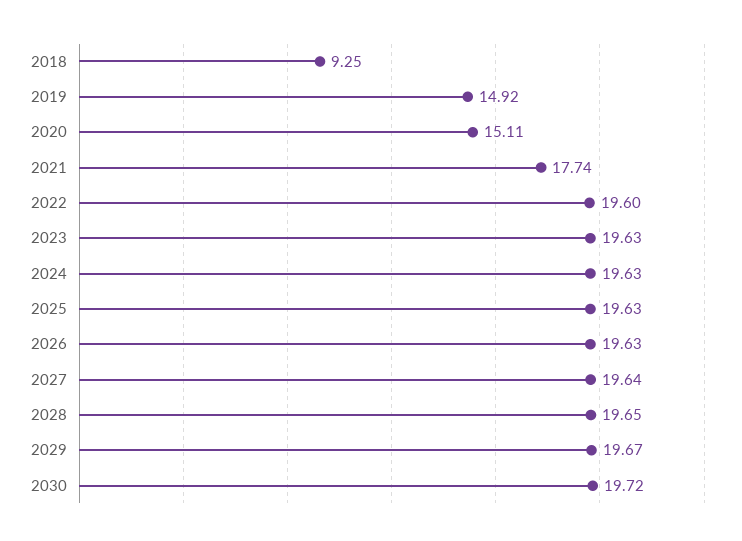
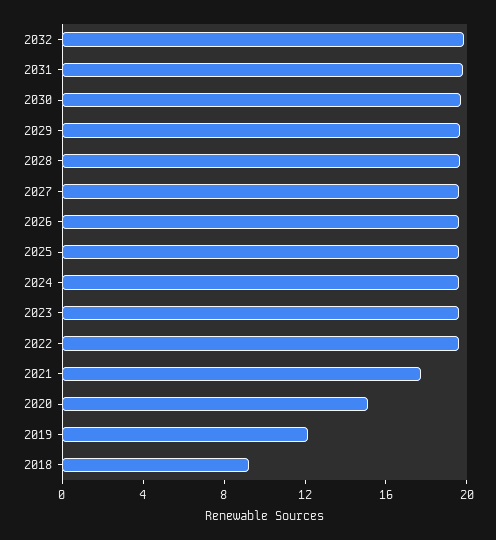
2019: 14.92 -> 12
2032: none -> 20
2031: none -> 20

